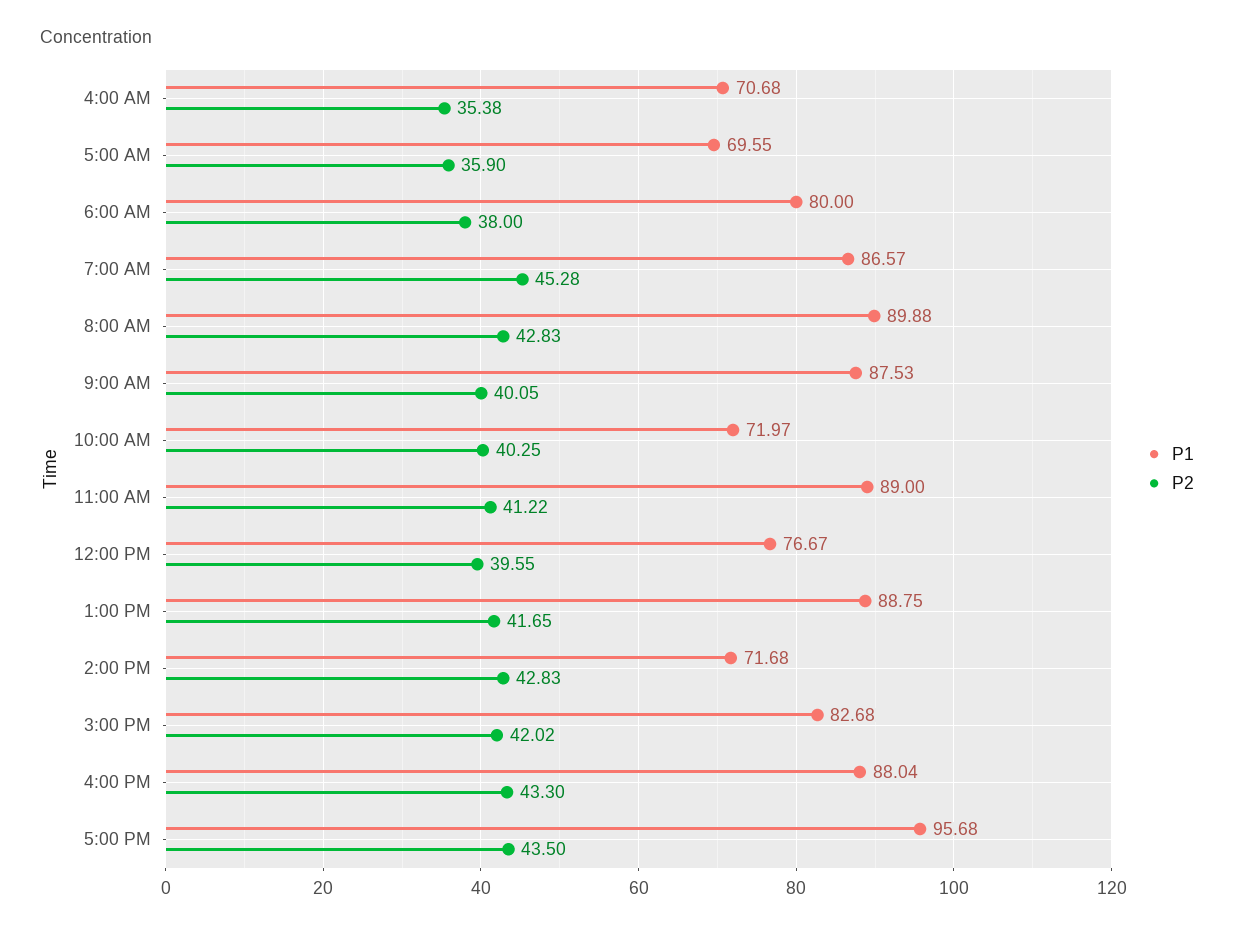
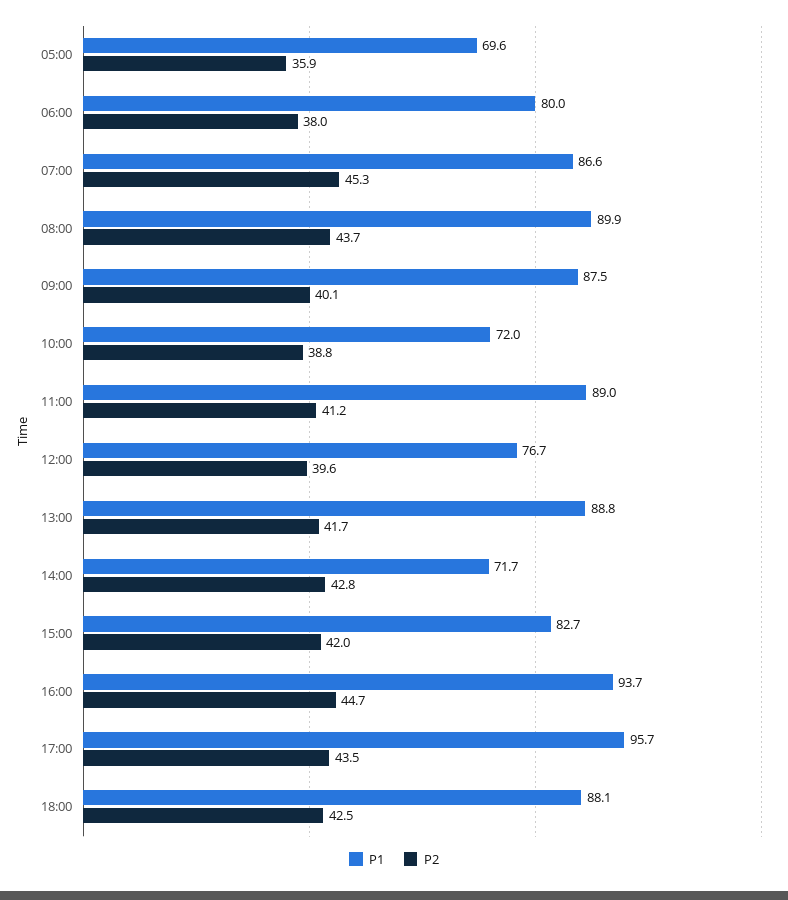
P1, 4:00 AM: 70.68 -> none
P2, 4:00 AM: 35.38 -> none
P2, 8:00 AM: 42.83 -> 43.7
P2, 10:00 AM: 40.25 -> 38.8
P1, 4:00 PM: 88.04 -> 93.7
P2, 4:00 PM: 43.3 -> 44.7
P1, 18:00: none -> 88.1
P2, 18:00: none -> 42.5

